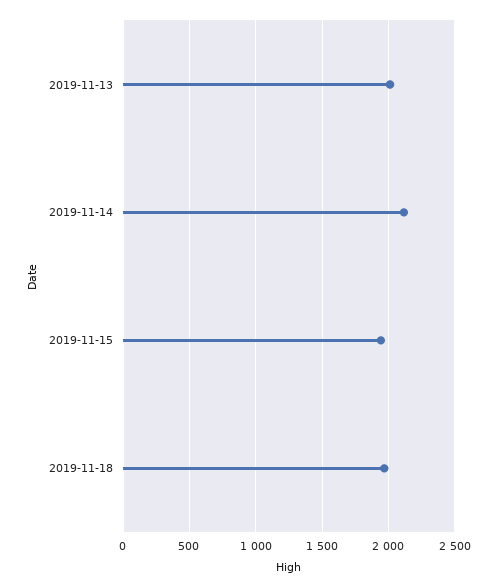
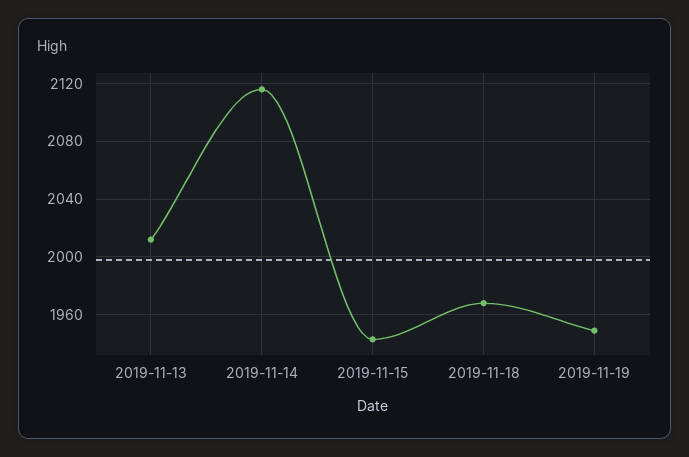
2019-11-19: none -> 1950

